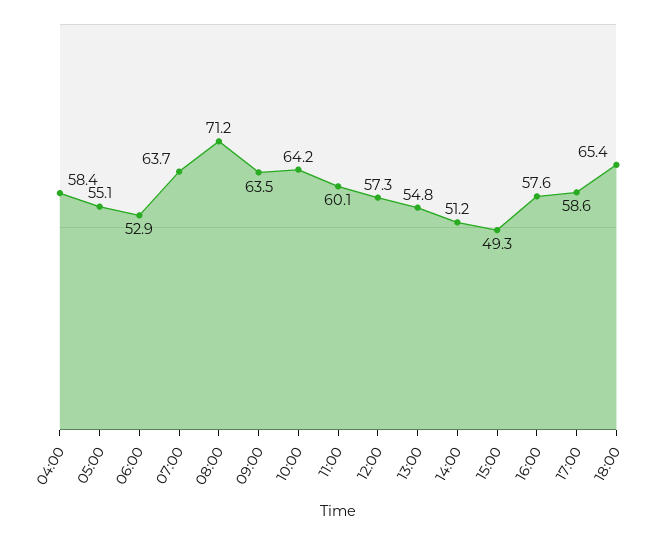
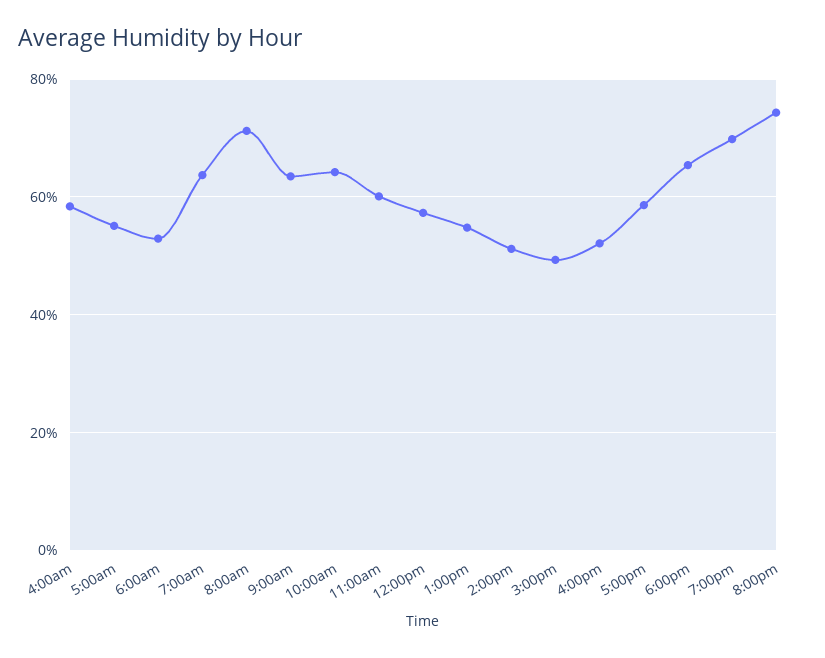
16:00: 57.6 -> 52
7:00pm: none -> 70
8:00pm: none -> 74

